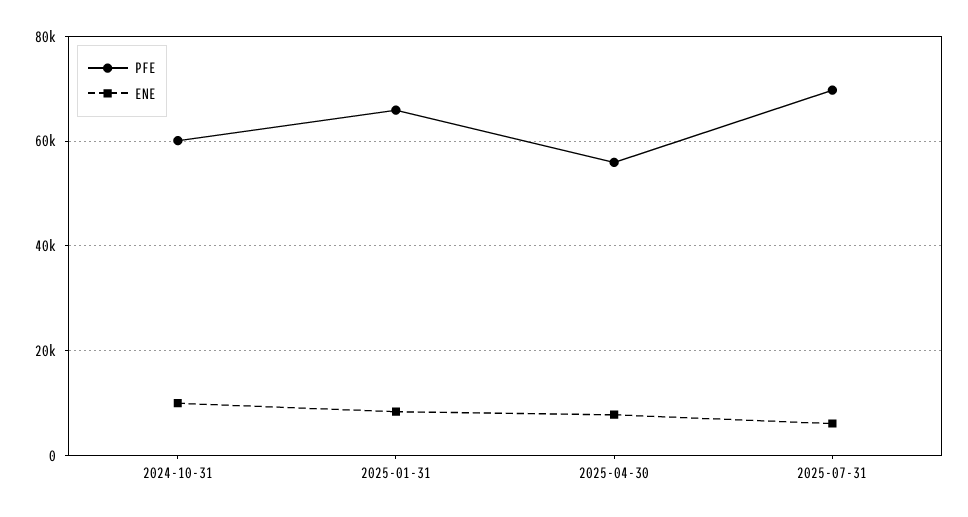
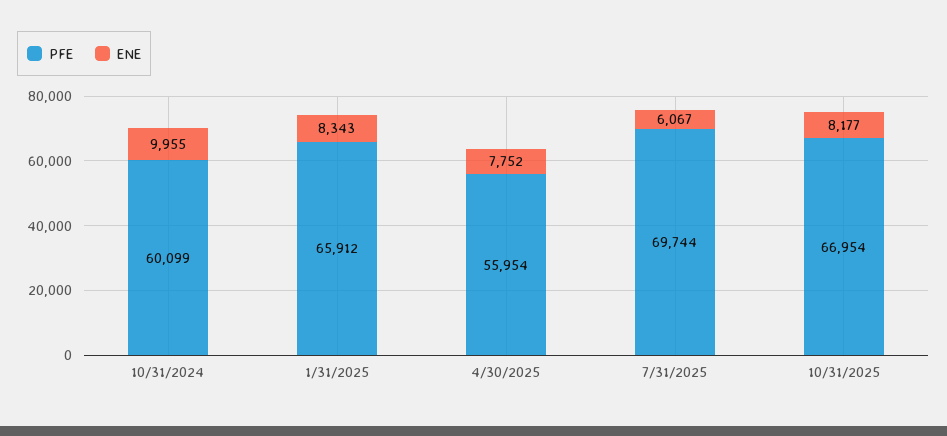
PFE, 10/31/2025: none -> 66954
ENE, 10/31/2025: none -> 8177

